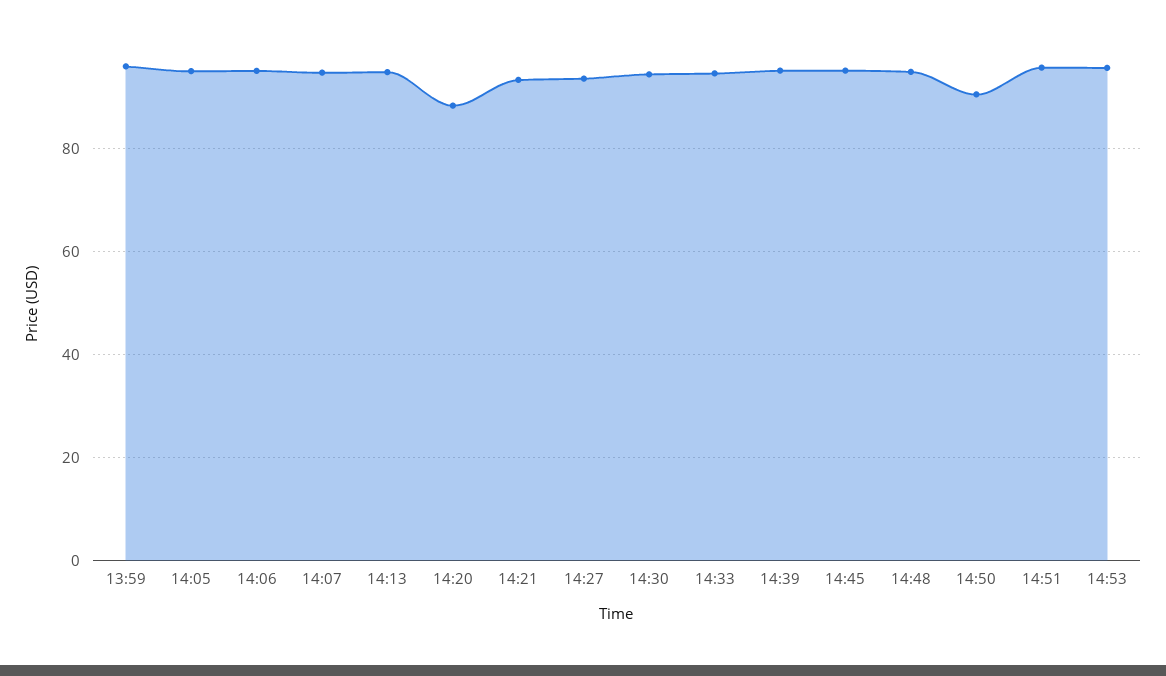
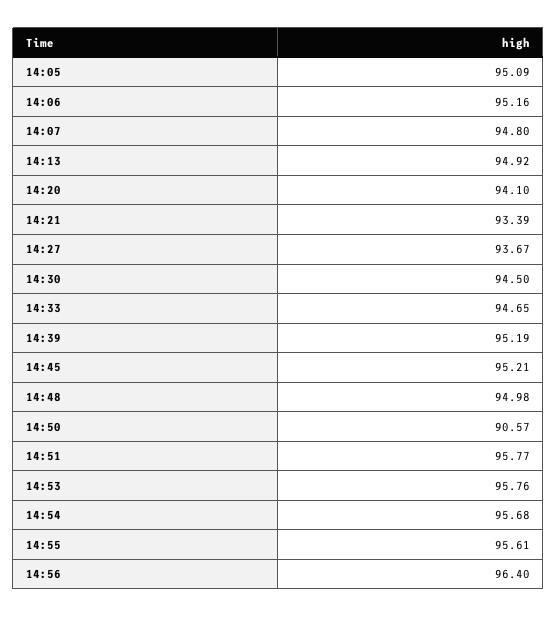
13:59: 96 -> none
14:20: 88 -> 94.1
14:54: none -> 95.68
14:55: none -> 95.61
14:56: none -> 96.4

